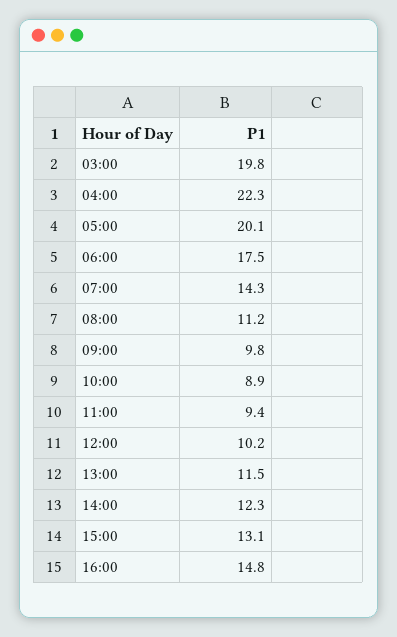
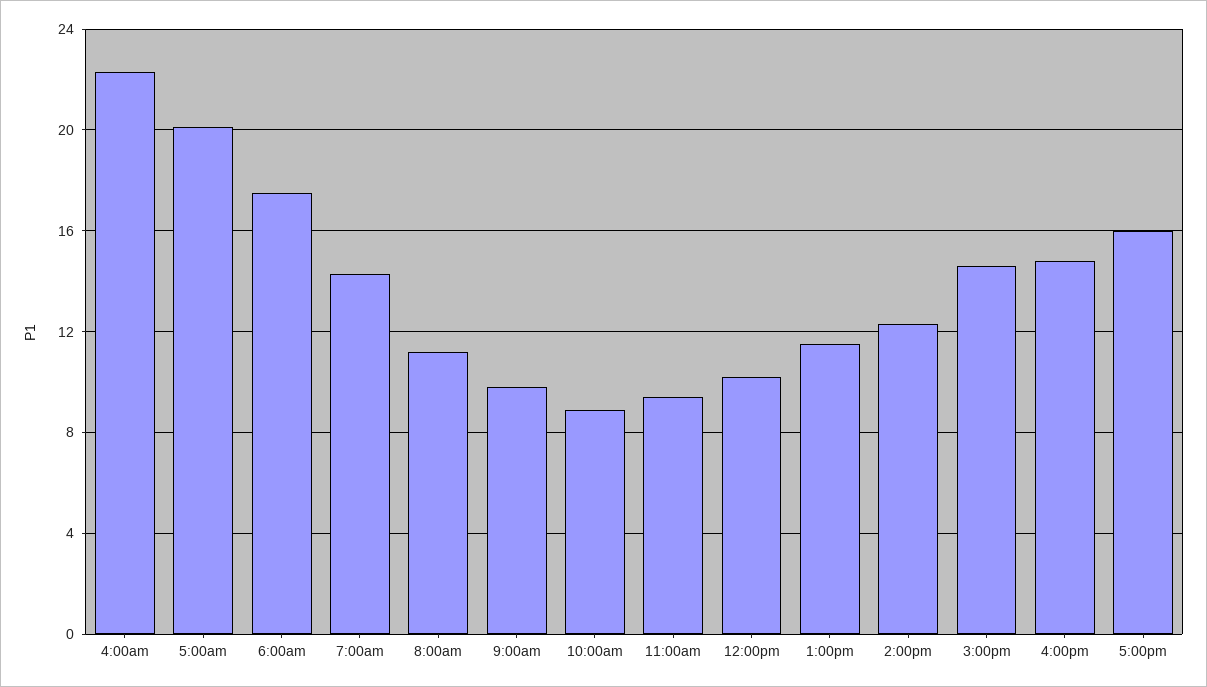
03:00: 19.8 -> none
15:00: 13.1 -> 14.5
5:00pm: none -> 16

